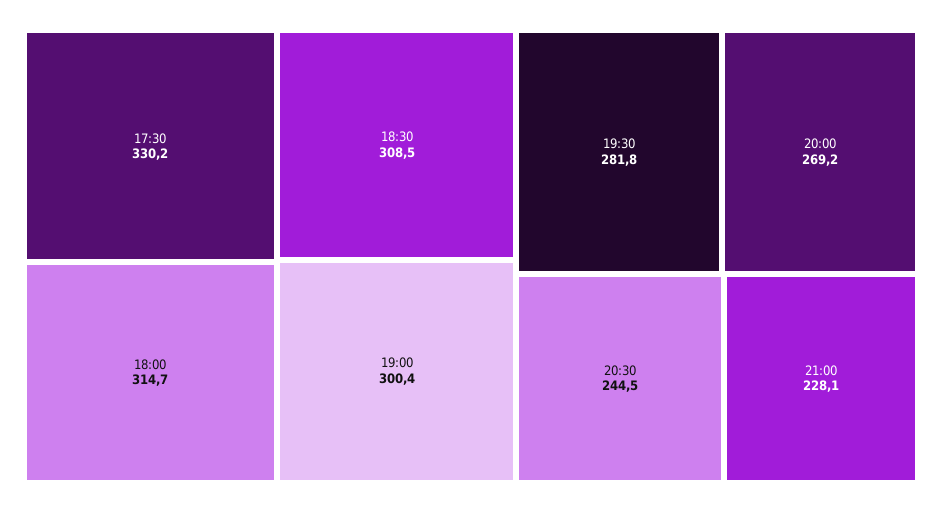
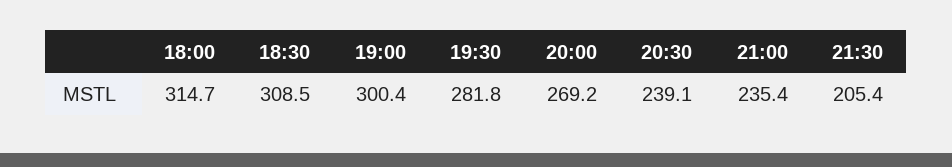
17:30: 330.2 -> none
20:30: 244.5 -> 239.1
21:00: 228.1 -> 235.4
21:30: none -> 205.4

